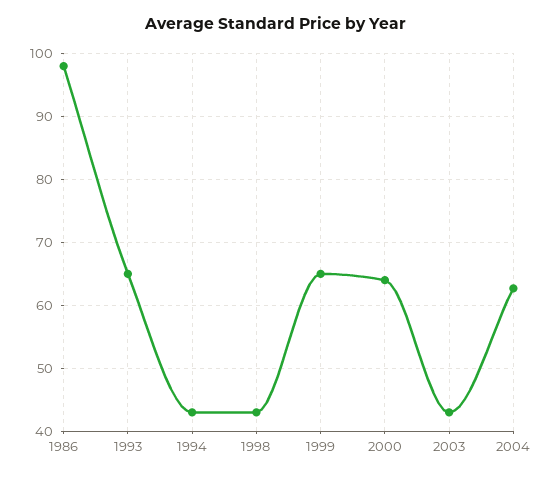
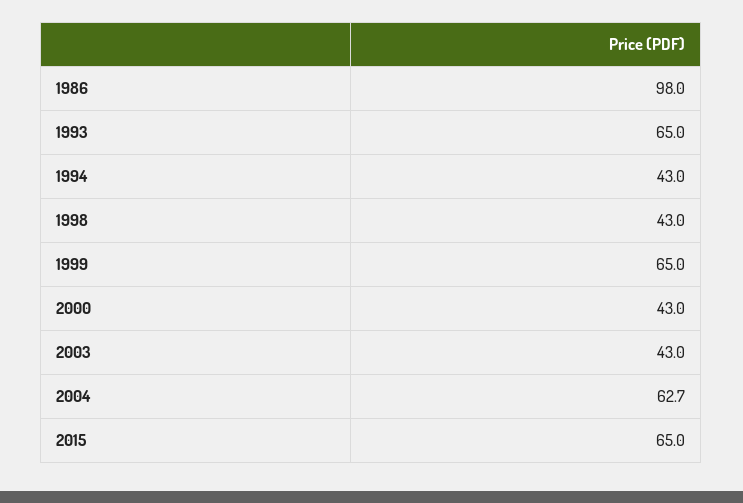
2000: 64 -> 43
2015: none -> 65

